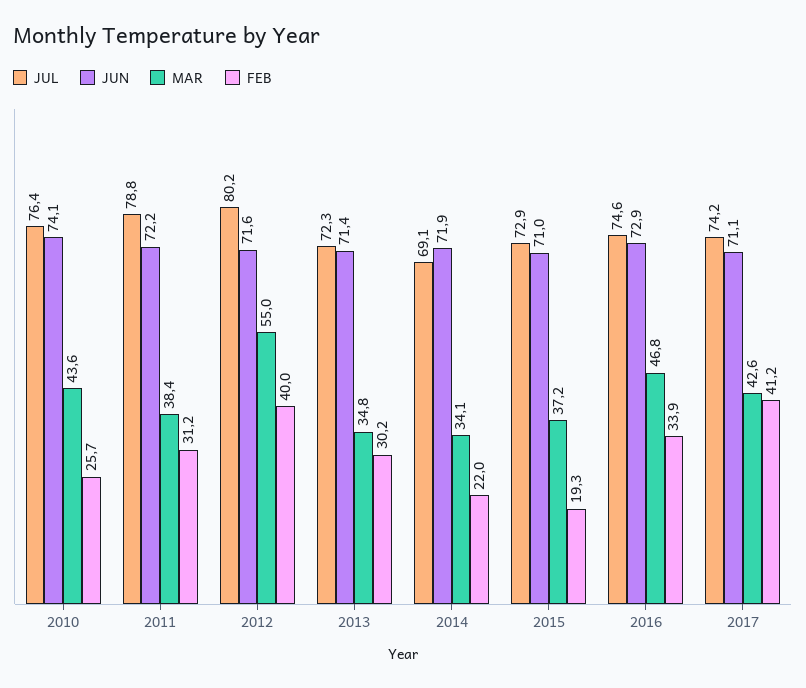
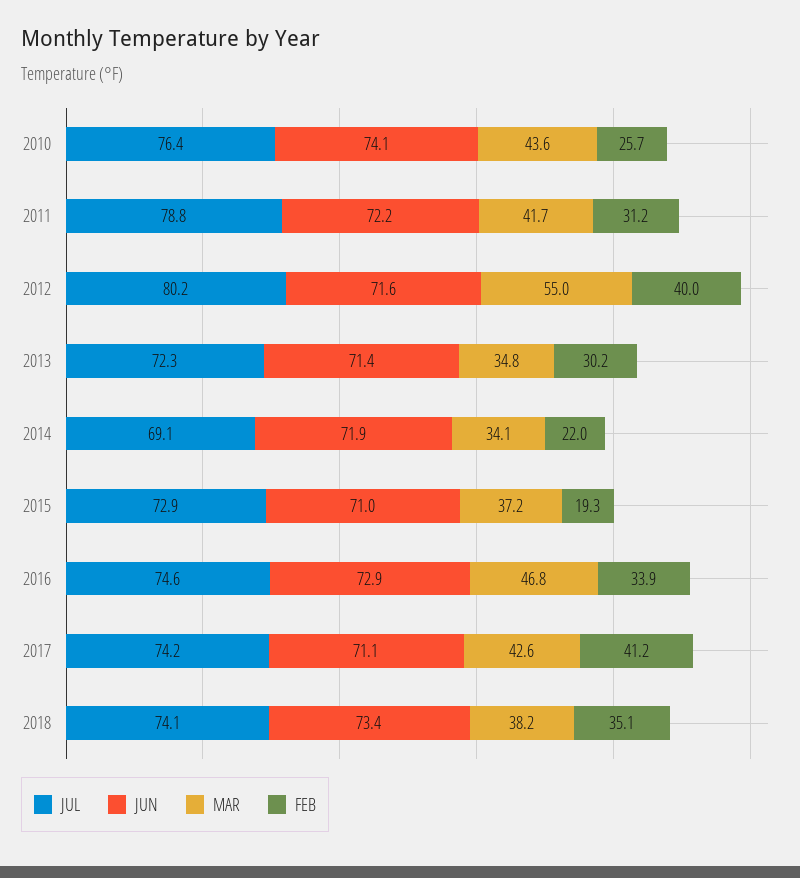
MAR, 2011: 38.4 -> 41.7
JUL, 2018: none -> 74.1
JUN, 2018: none -> 73.4
MAR, 2018: none -> 38.2
FEB, 2018: none -> 35.1

